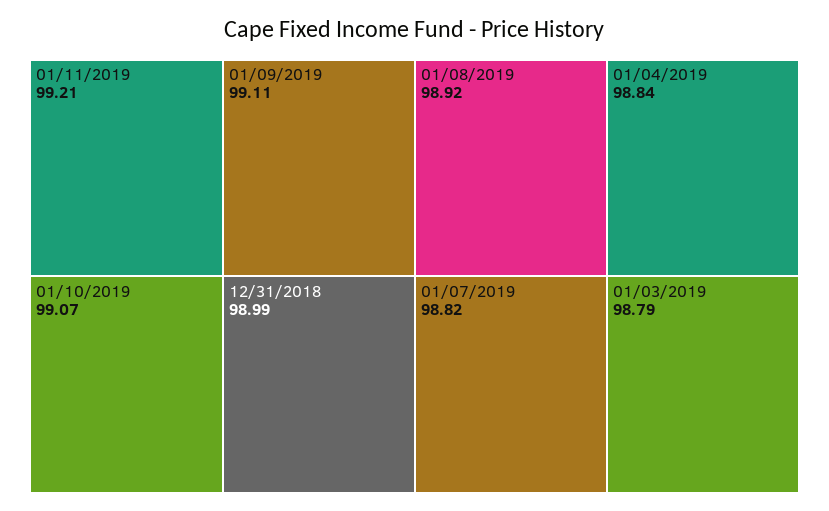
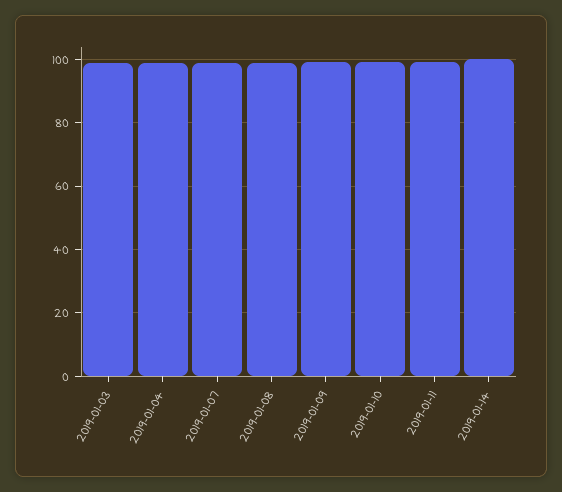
12/31/2018: 98.99 -> none
2019-01-14: none -> 100

